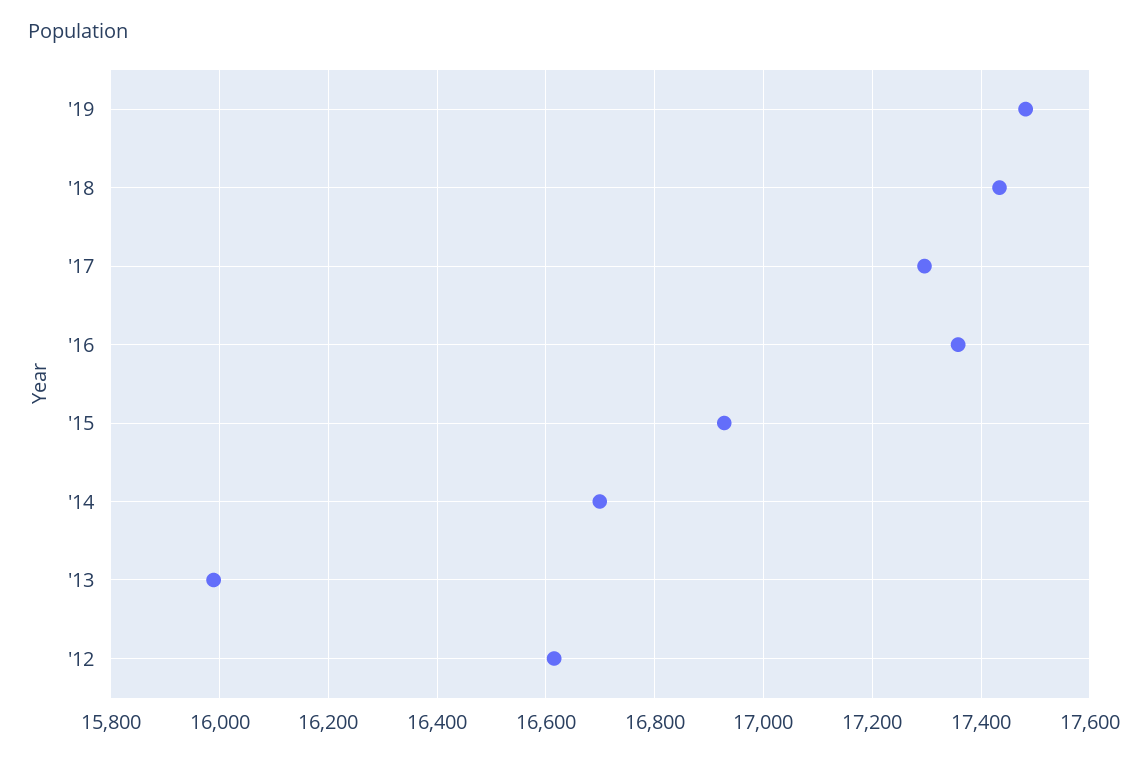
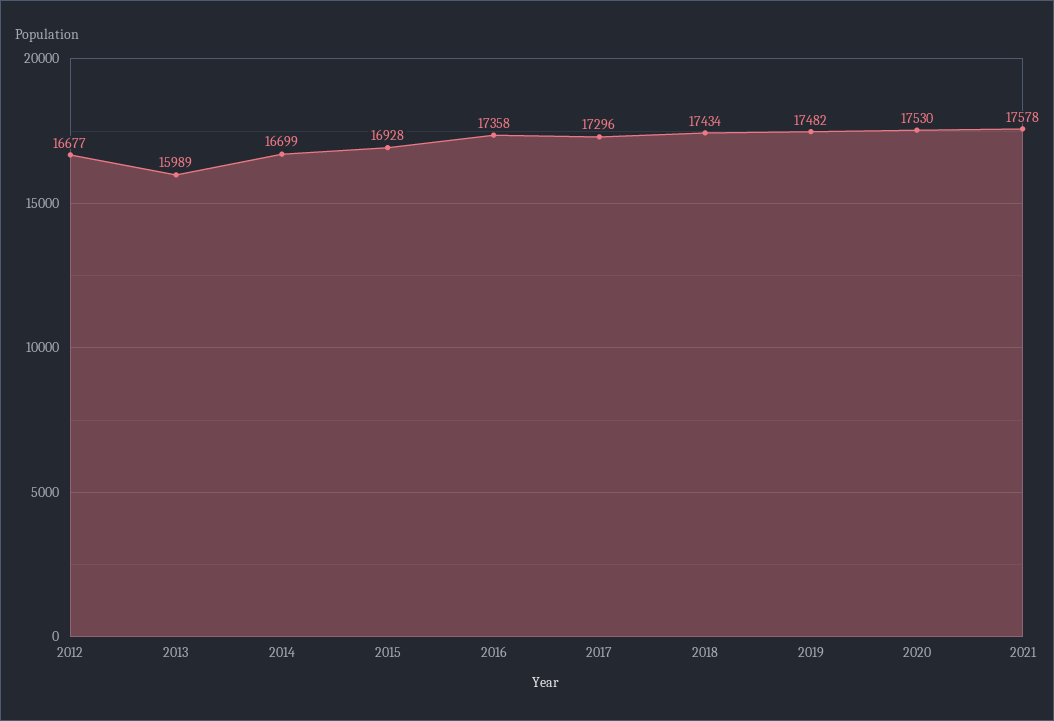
'12: 16620 -> 16677
2020: none -> 17530
2021: none -> 17578

